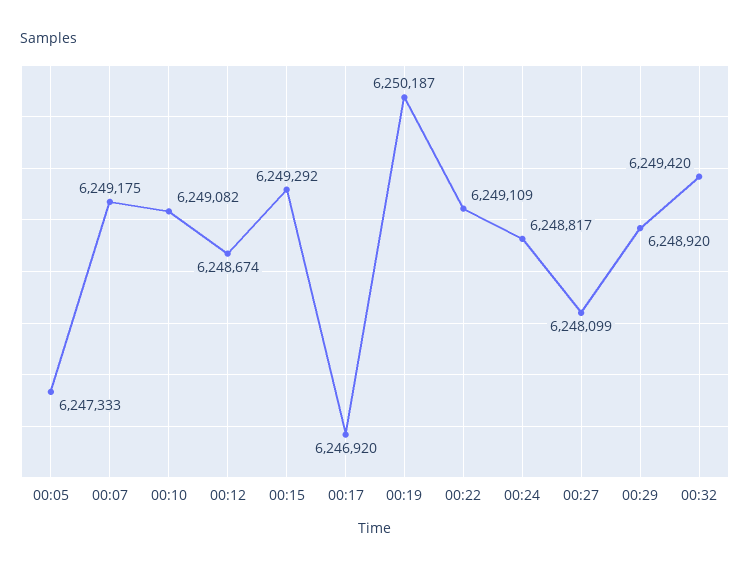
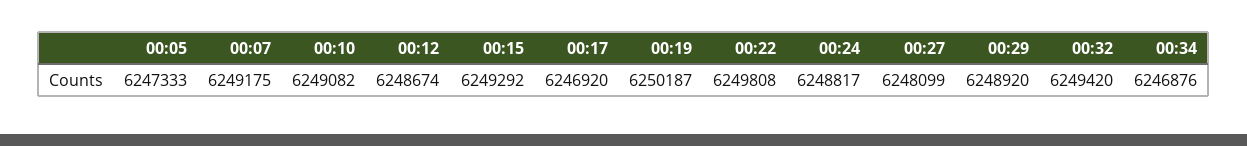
00:22: 6249109 -> 6249808
00:34: none -> 6246876

